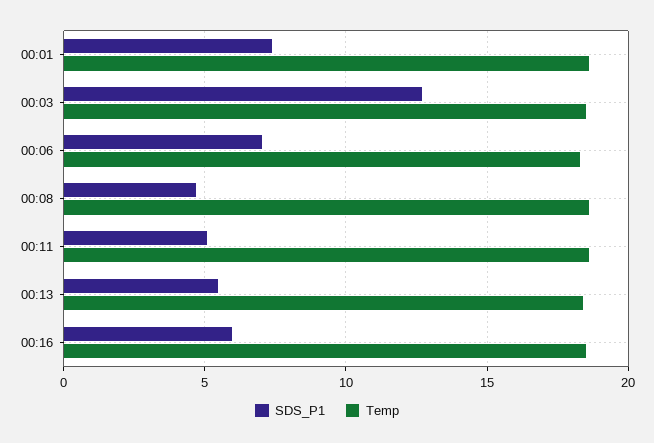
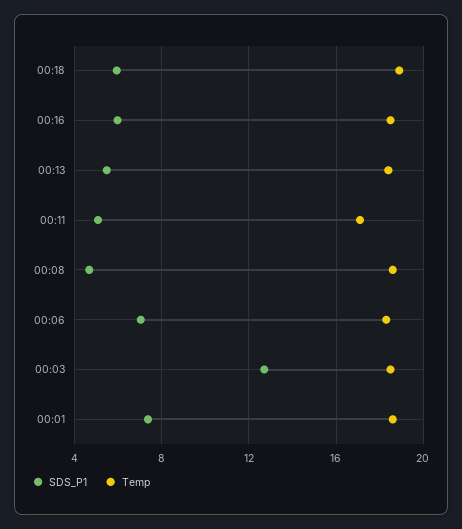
Temp, 00:11: 18.5 -> 17
SDS_P1, 00:18: none -> 6
Temp, 00:18: none -> 19

